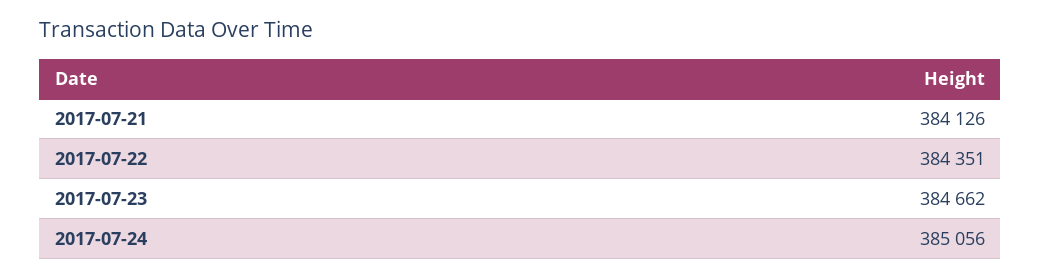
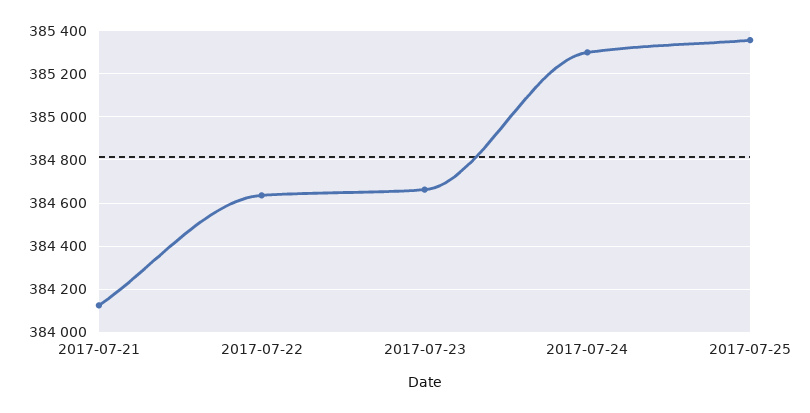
2017-07-22: 384351 -> 384650
2017-07-24: 385056 -> 385300
2017-07-25: none -> 385350

